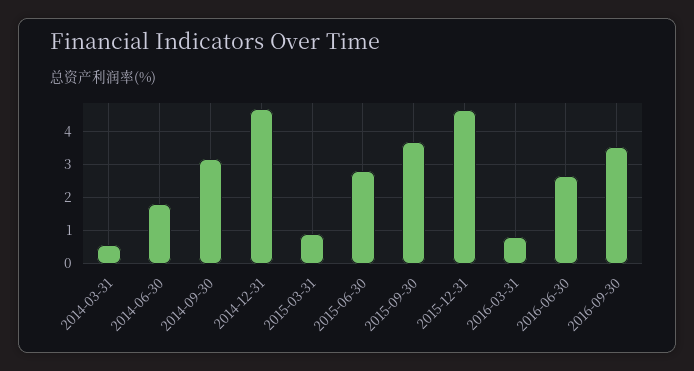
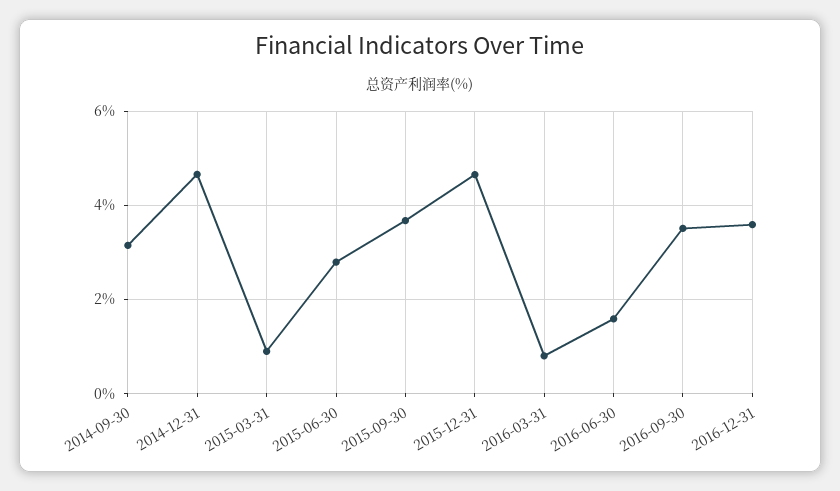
2014-03-31: 0.6 -> none
2014-06-30: 1.8 -> none
2016-06-30: 2.6 -> 1.6
2016-12-31: none -> 3.6

